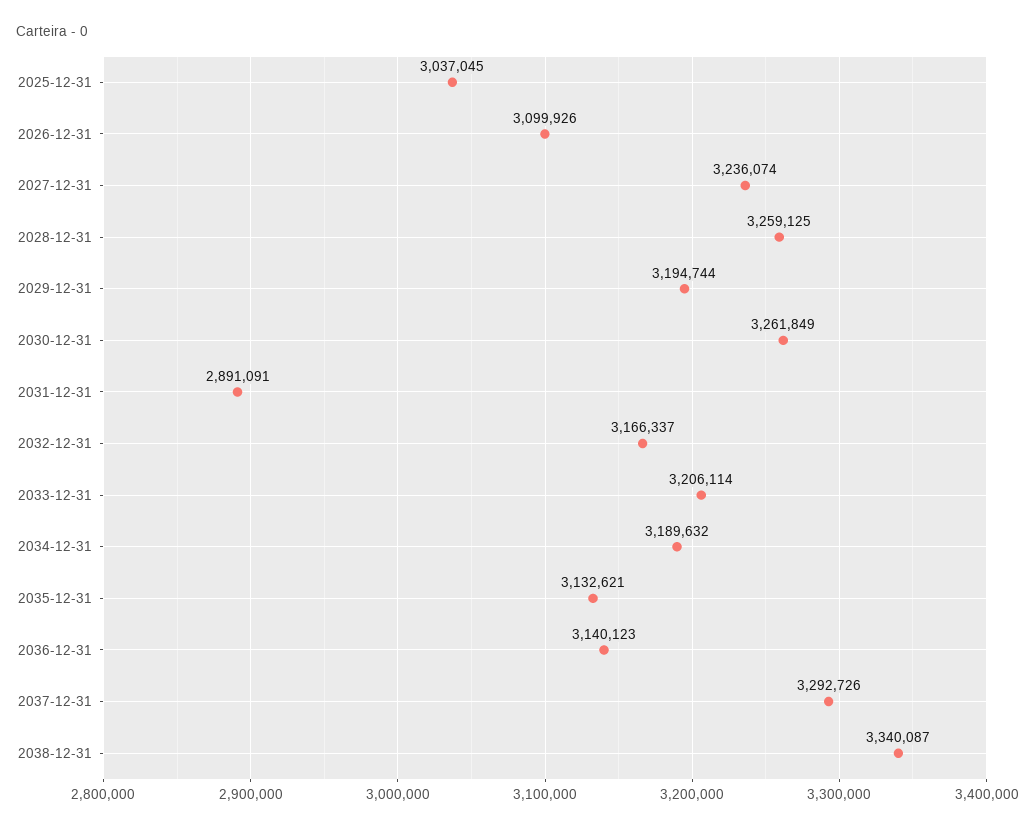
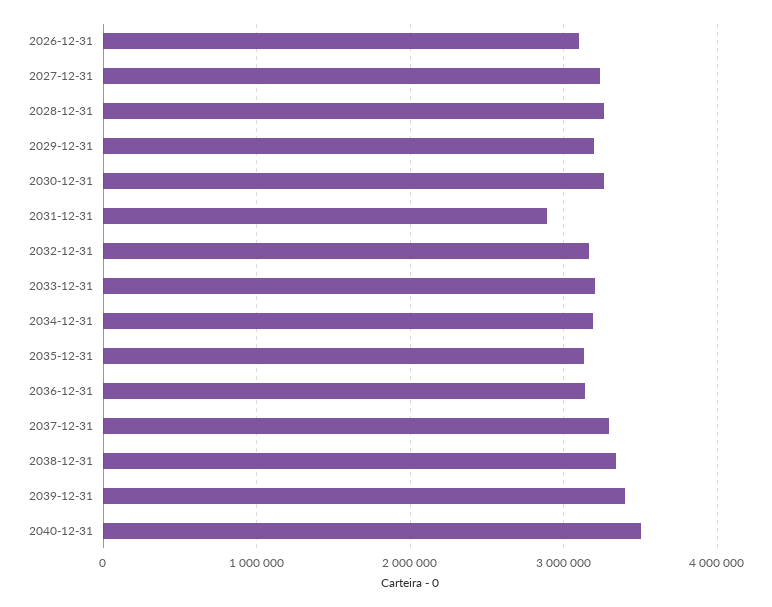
2025-12-31: 3037045 -> none
2039-12-31: none -> 3400000
2040-12-31: none -> 3500000

